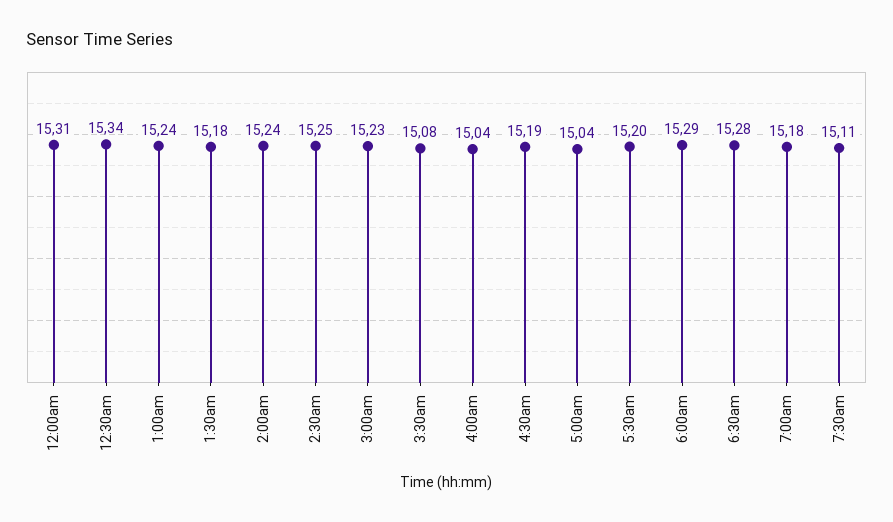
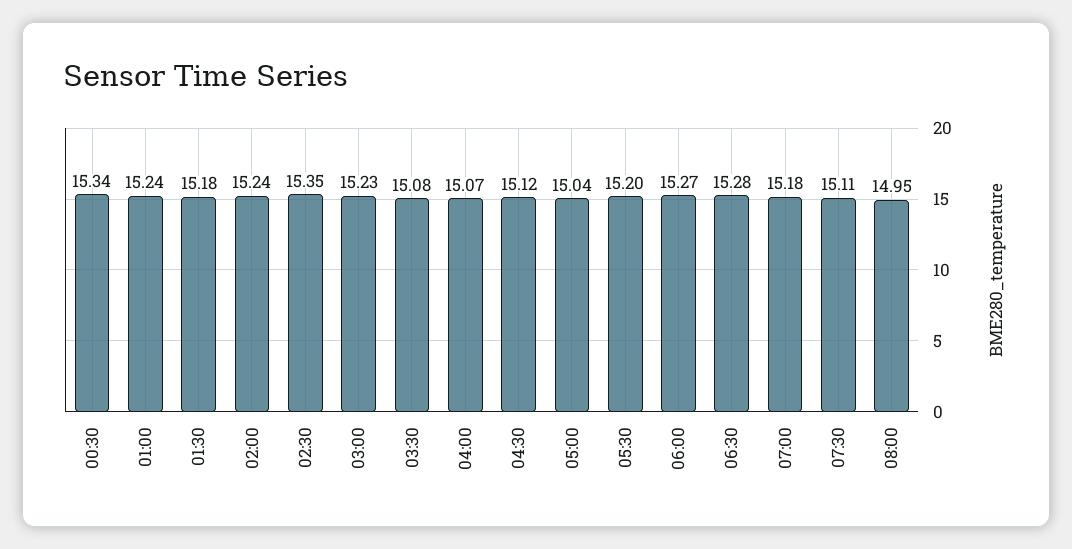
12:00am: 15.31 -> none
2:30am: 15.25 -> 15.35
4:00am: 15.04 -> 15.07
4:30am: 15.19 -> 15.12
6:00am: 15.29 -> 15.27
08:00: none -> 14.95

